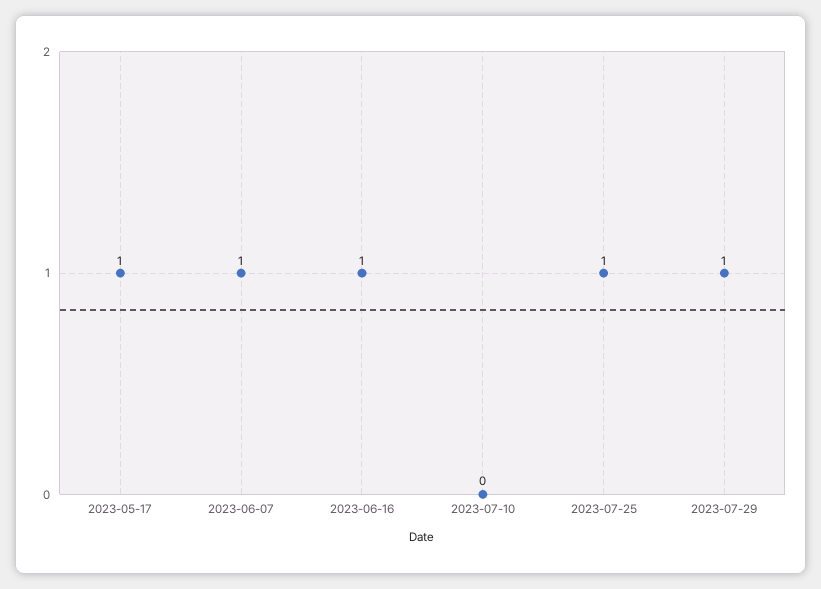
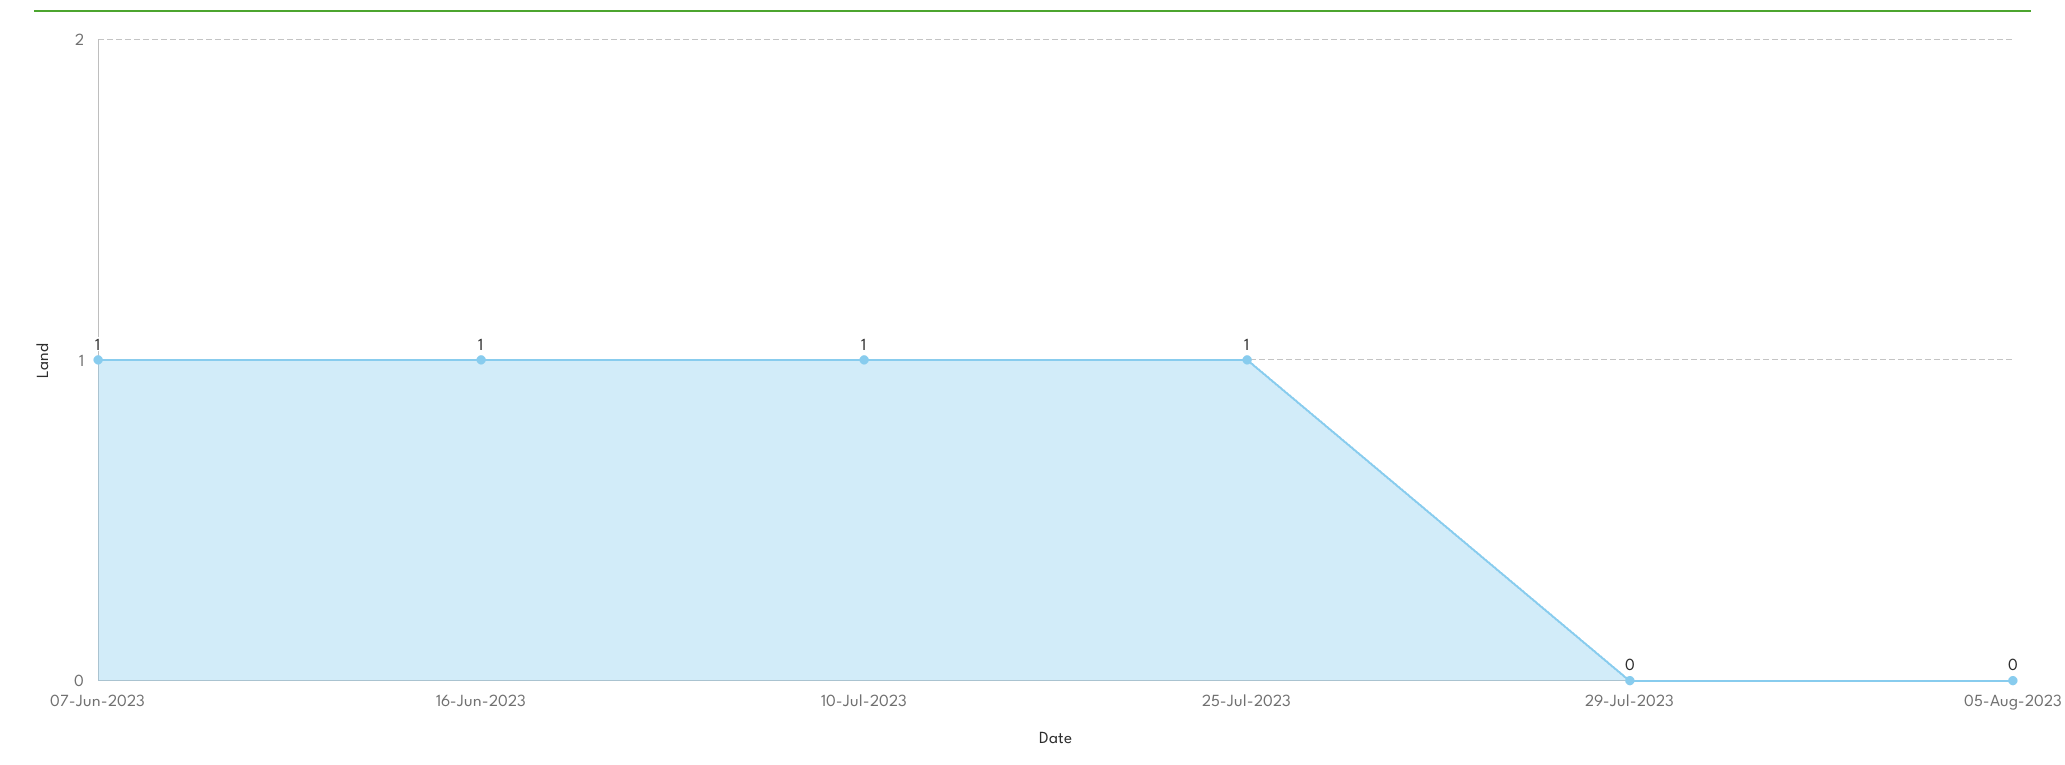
2023-05-17: 1 -> none
2023-07-10: 0 -> 1
2023-07-29: 1 -> 0
05-Aug-2023: none -> 0

